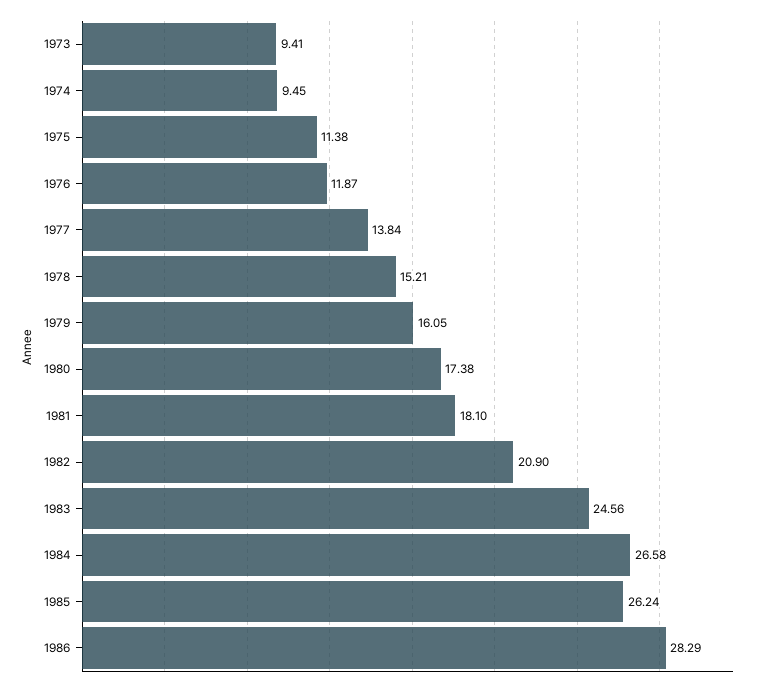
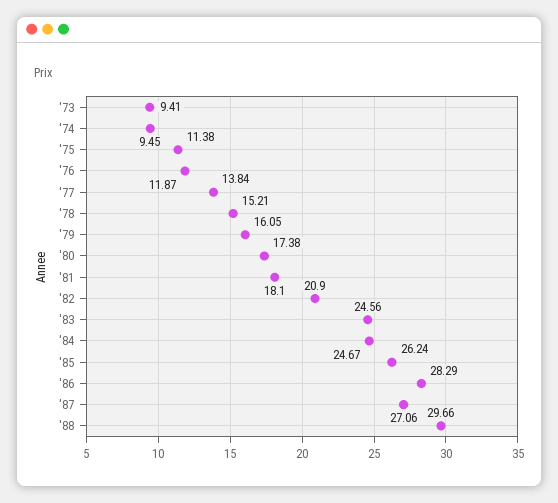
1984: 26.58 -> 24.67
'87: none -> 27.06
'88: none -> 29.66

